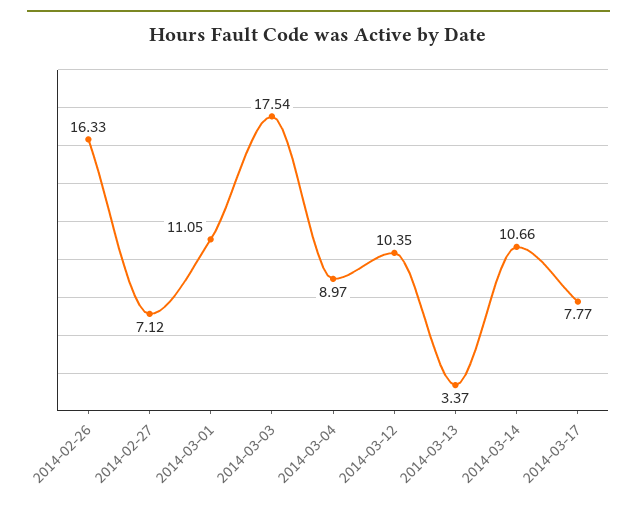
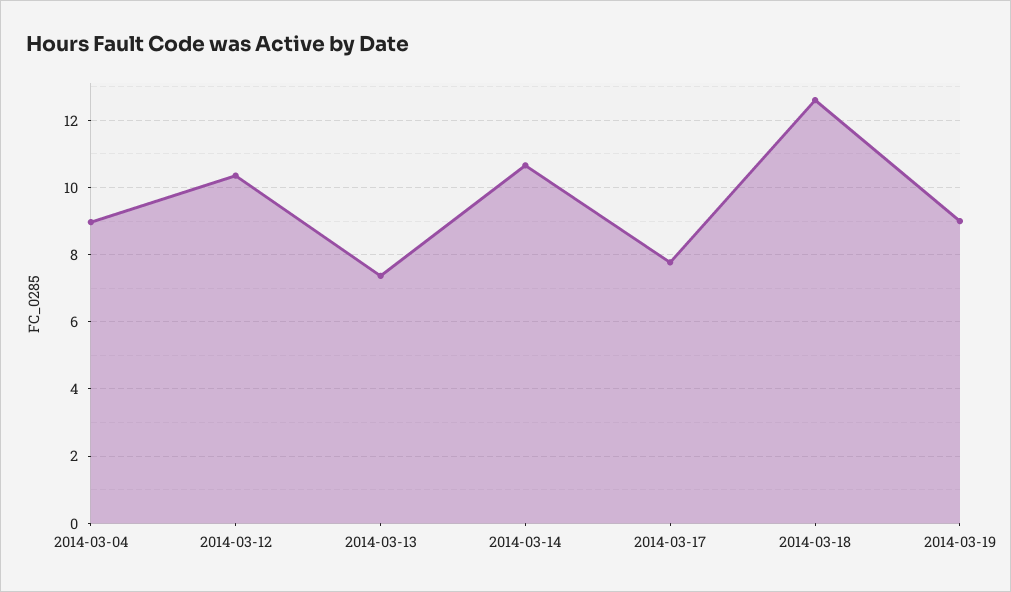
2014-02-26: 16.33 -> none
2014-02-27: 7.12 -> none
2014-03-01: 11.05 -> none
2014-03-03: 17.54 -> none
2014-03-13: 3.37 -> 7.4
2014-03-18: none -> 12.6
2014-03-19: none -> 9

